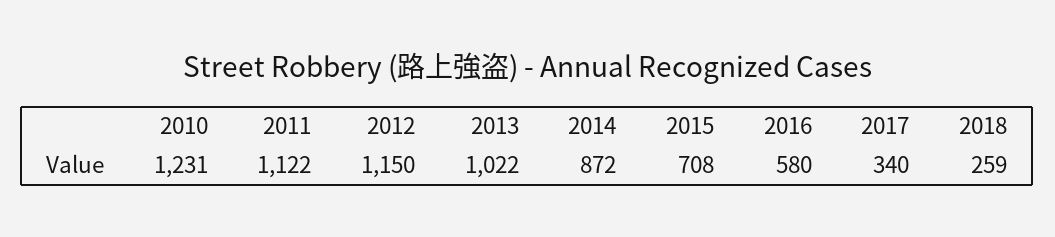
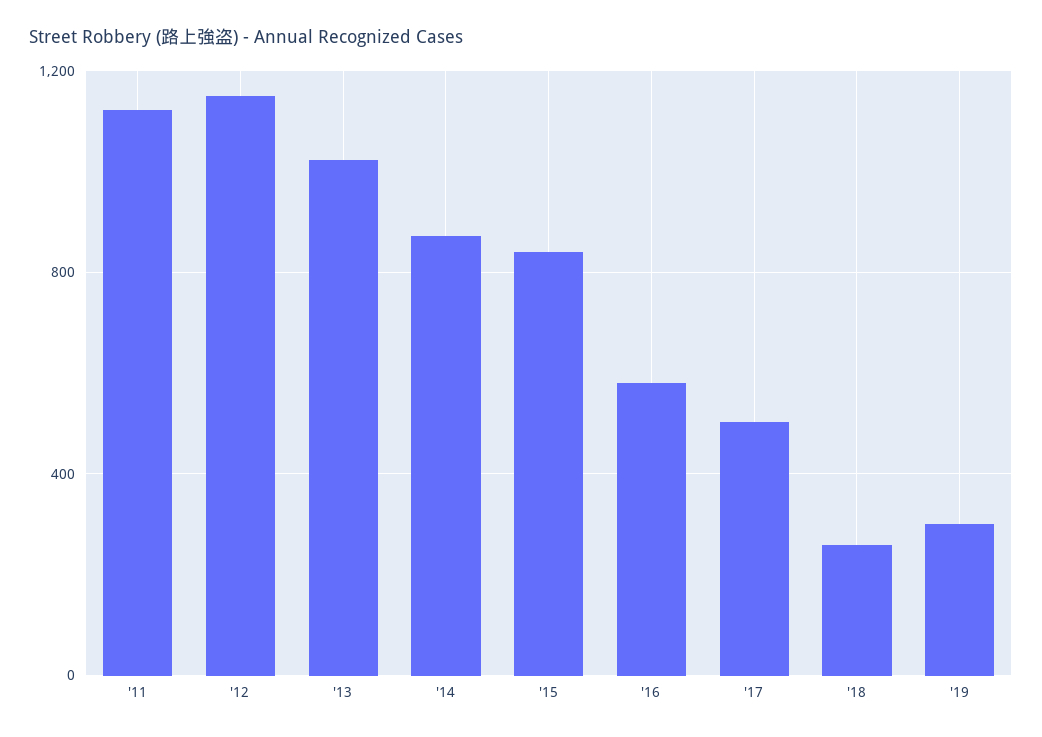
2010: 1231 -> none
2015: 708 -> 850
2017: 340 -> 500
'19: none -> 300

